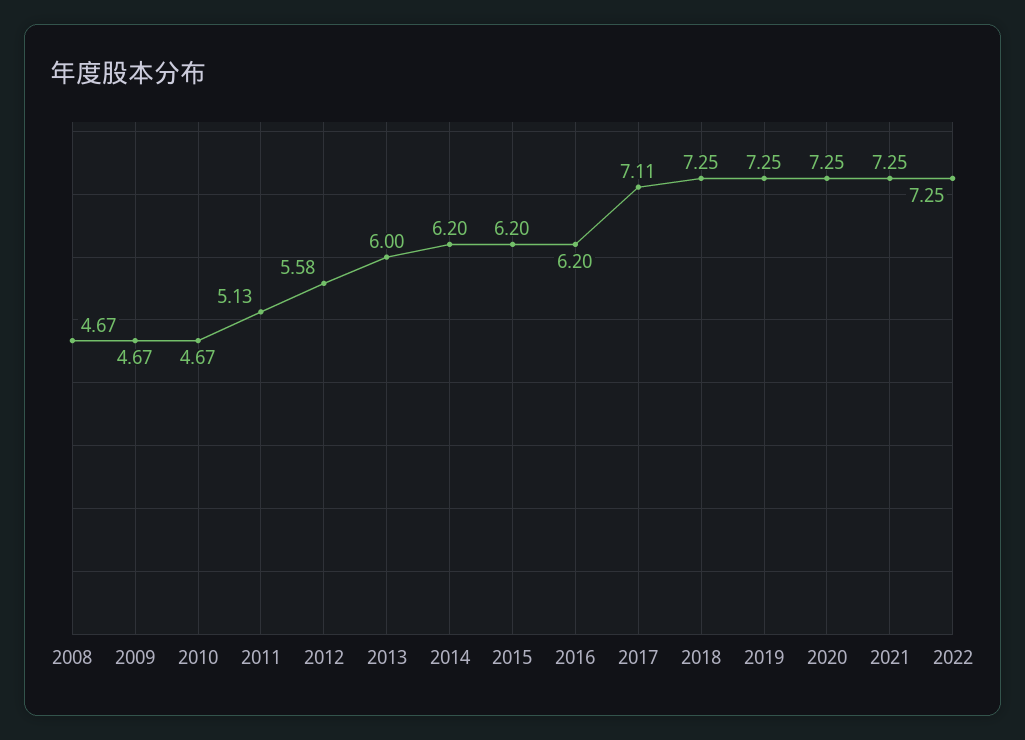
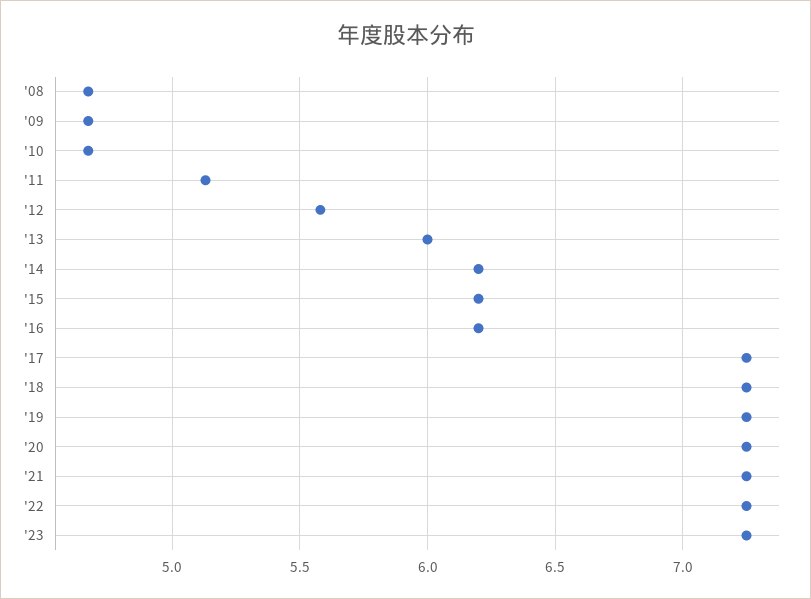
2017: 7.11 -> 7.25
'23: none -> 7.25

